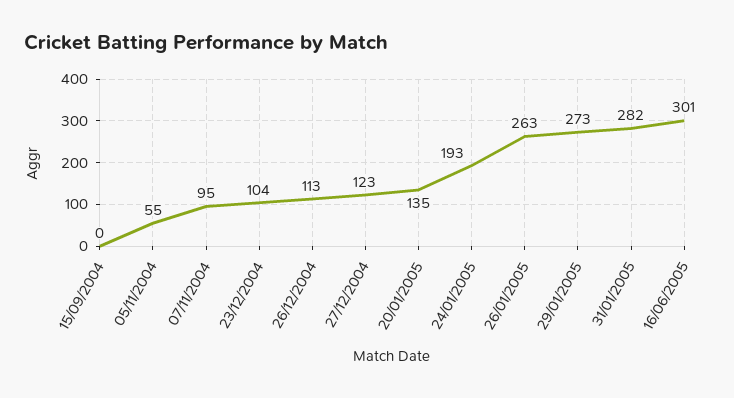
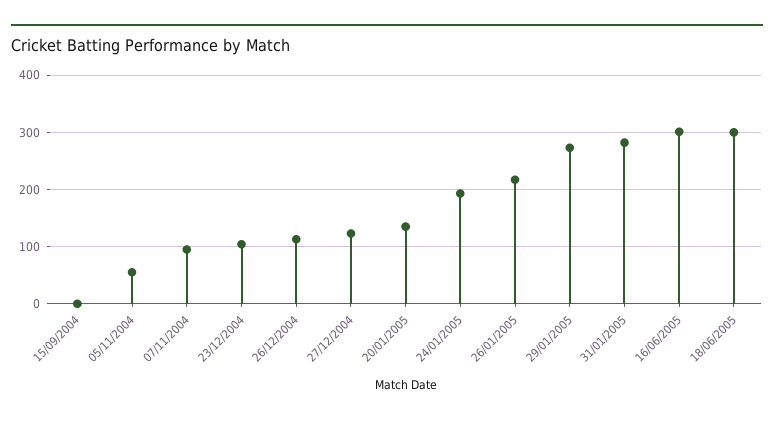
26/01/2005: 263 -> 220
18/06/2005: none -> 300

